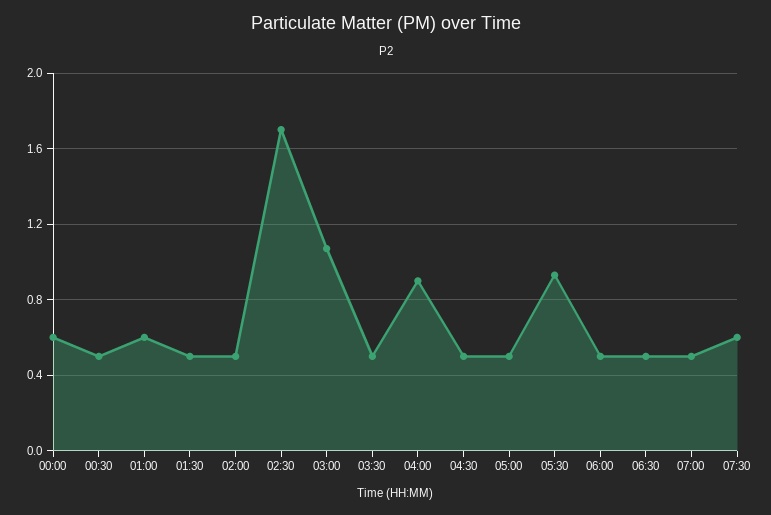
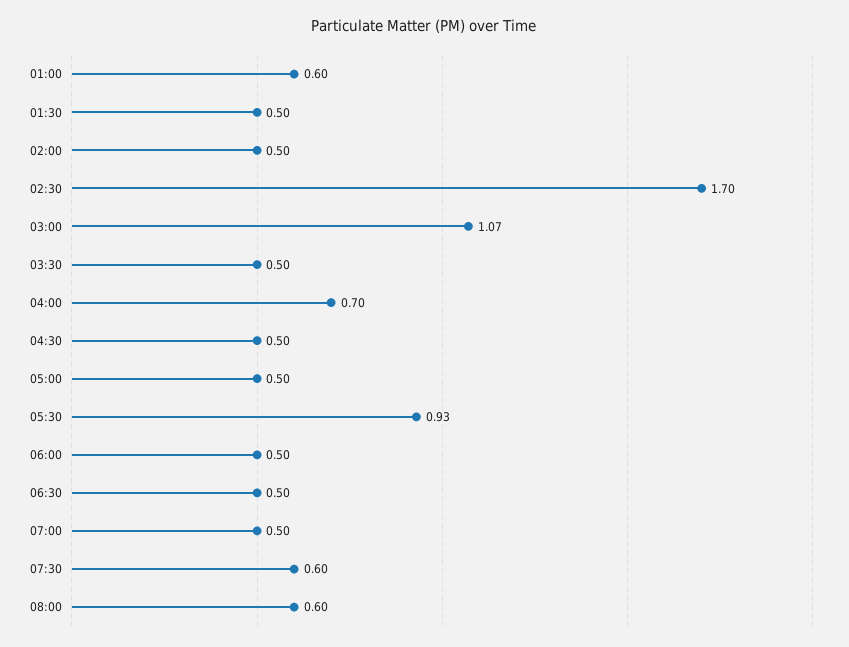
00:00: 0.6 -> none
00:30: 0.5 -> none
04:00: 0.9 -> 0.7
08:00: none -> 0.6

